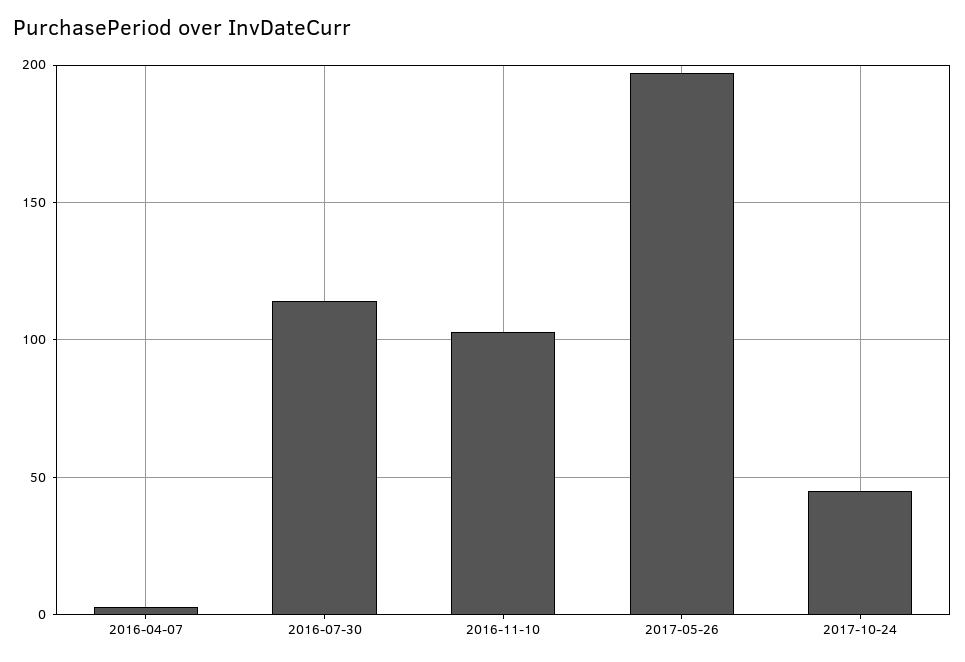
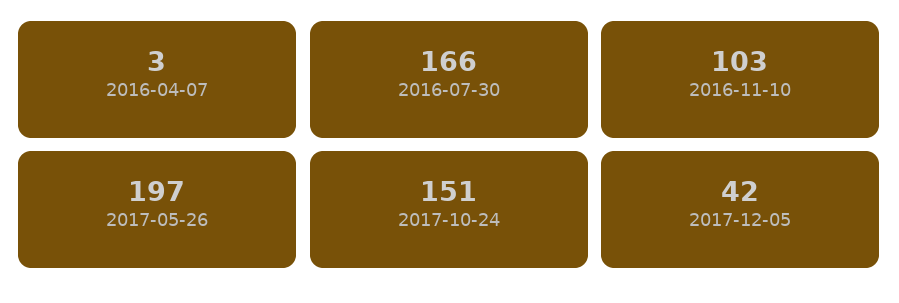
2016-07-30: 115 -> 166
2017-10-24: 45 -> 151
2017-12-05: none -> 42

